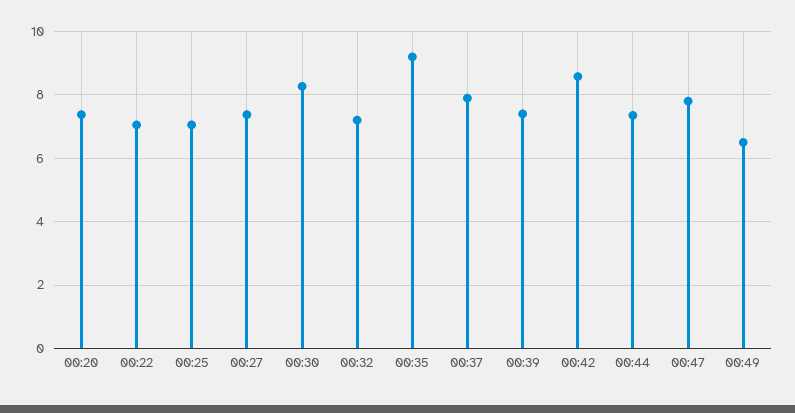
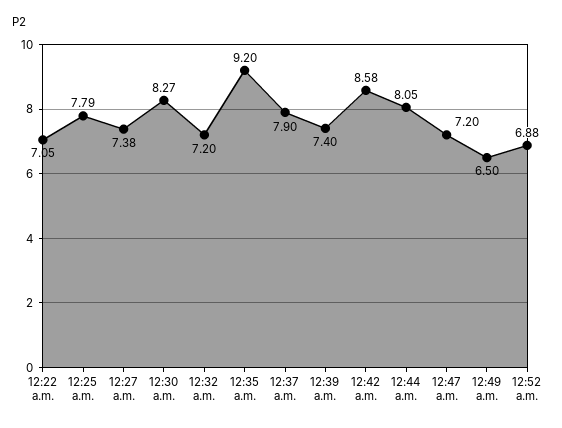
00:20: 7.4 -> none
00:25: 7 -> 7.79
00:44: 7.4 -> 8.05
00:47: 7.8 -> 7.2
12:52 a.m.: none -> 6.88

